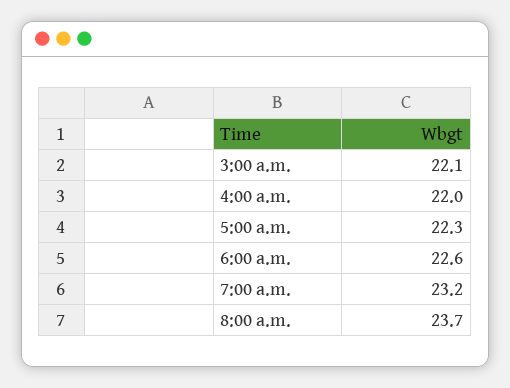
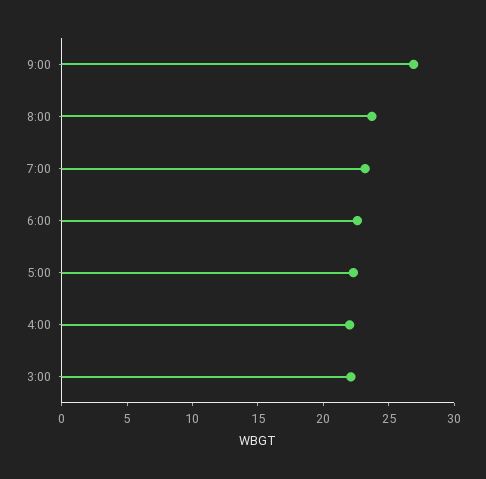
9:00: none -> 27

